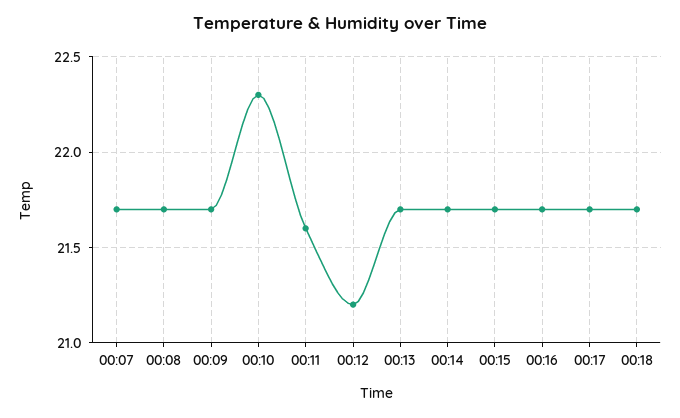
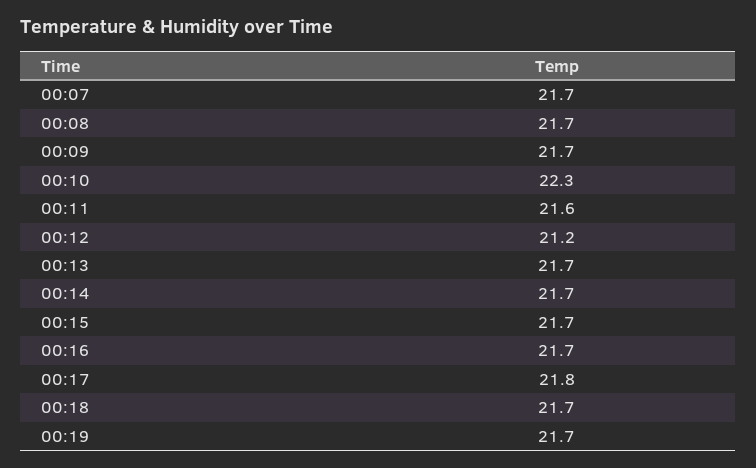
00:17: 21.7 -> 21.8
00:19: none -> 21.7

